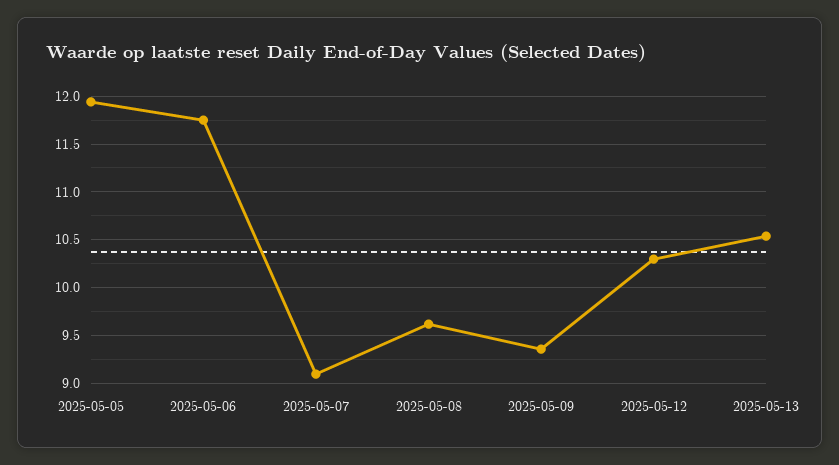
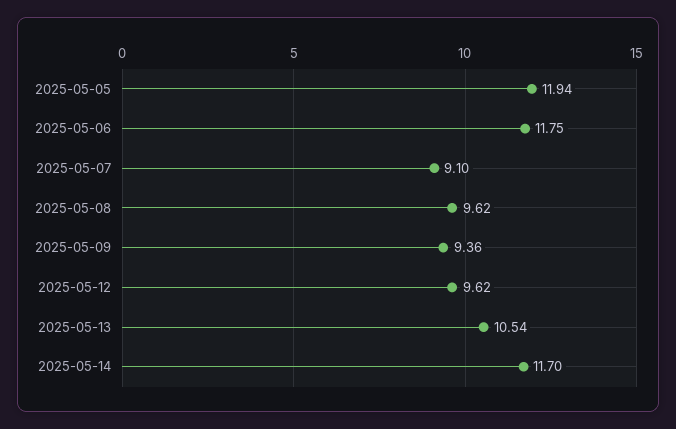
2025-05-12: 10.3 -> 9.62
2025-05-14: none -> 11.7

